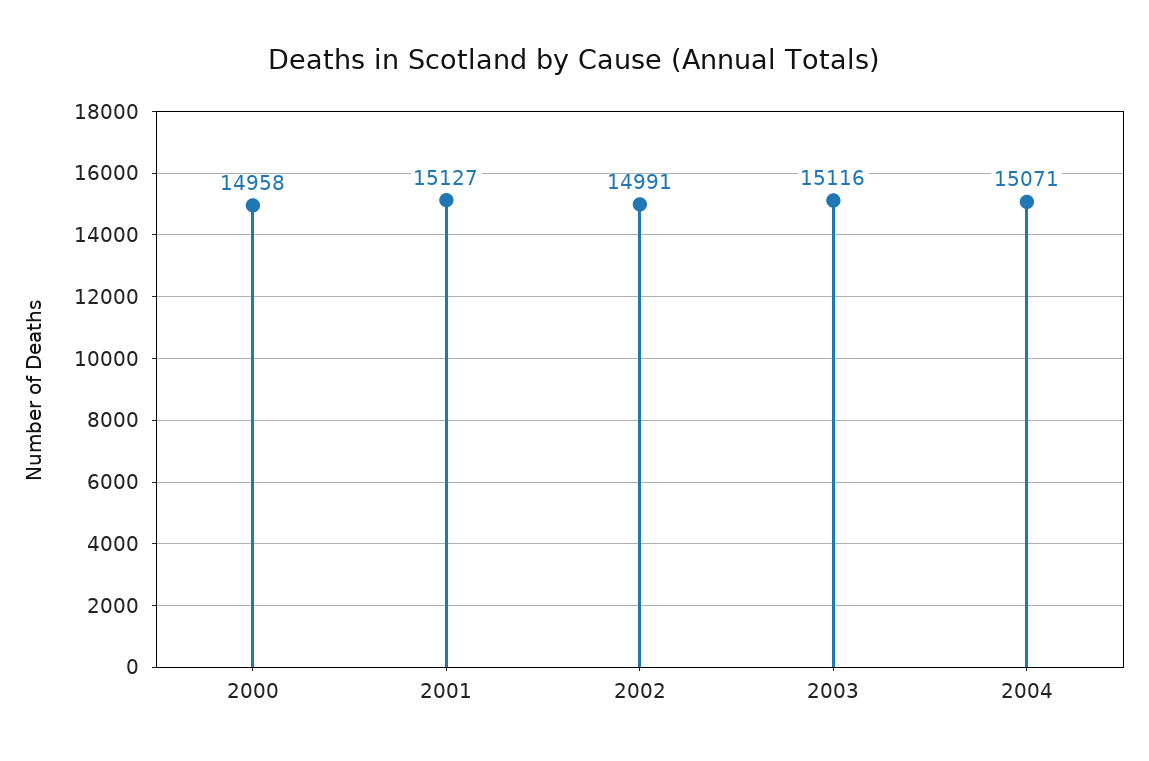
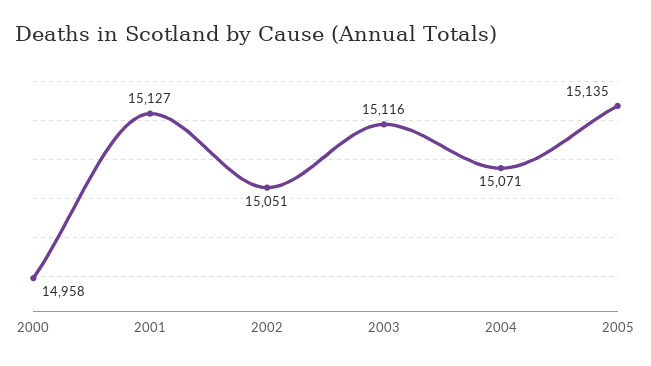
2002: 14991 -> 15051
2005: none -> 15135

